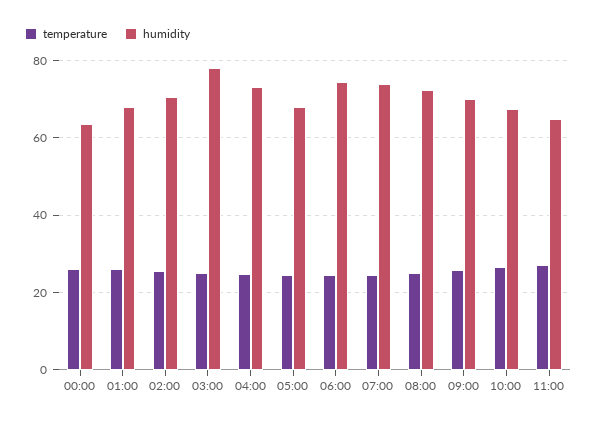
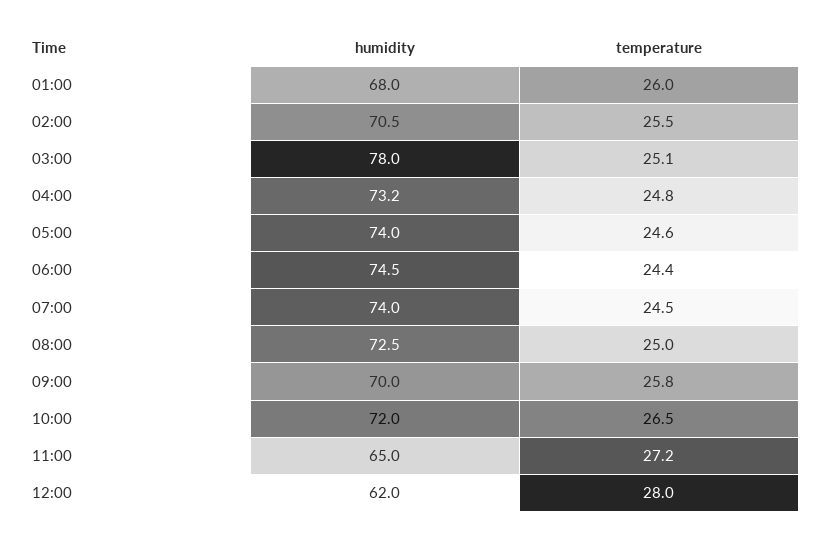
temperature, 00:00: 26 -> none
humidity, 00:00: 64 -> none
humidity, 05:00: 68 -> 74
humidity, 10:00: 68 -> 72
humidity, 12:00: none -> 62
temperature, 12:00: none -> 28

